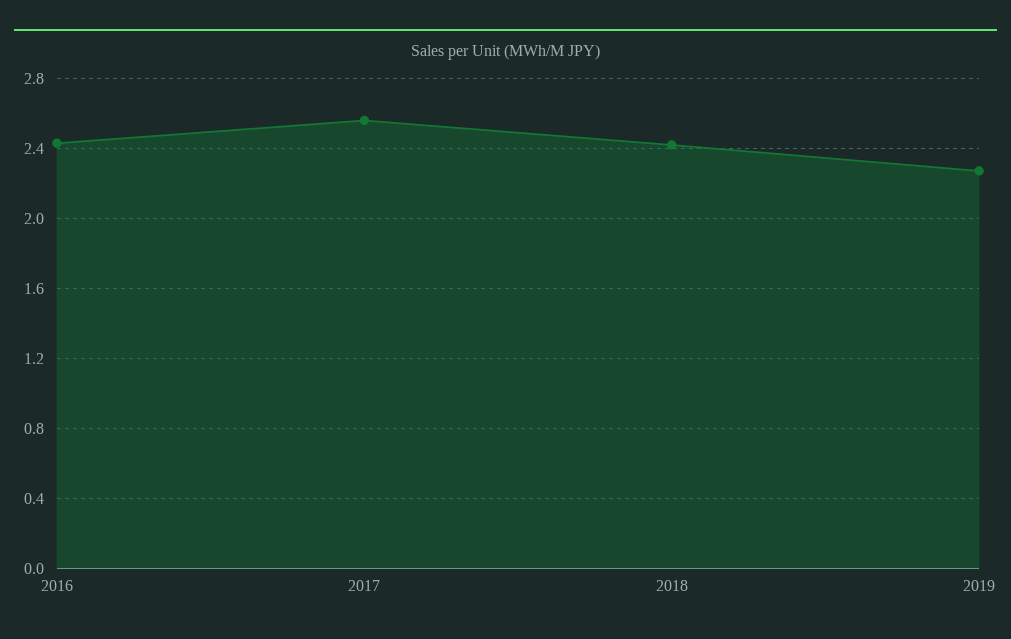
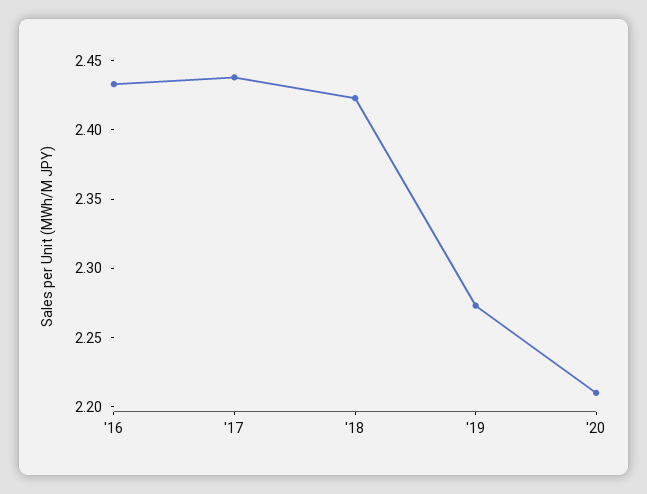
2017: 2.55 -> 2.44
'20: none -> 2.21

